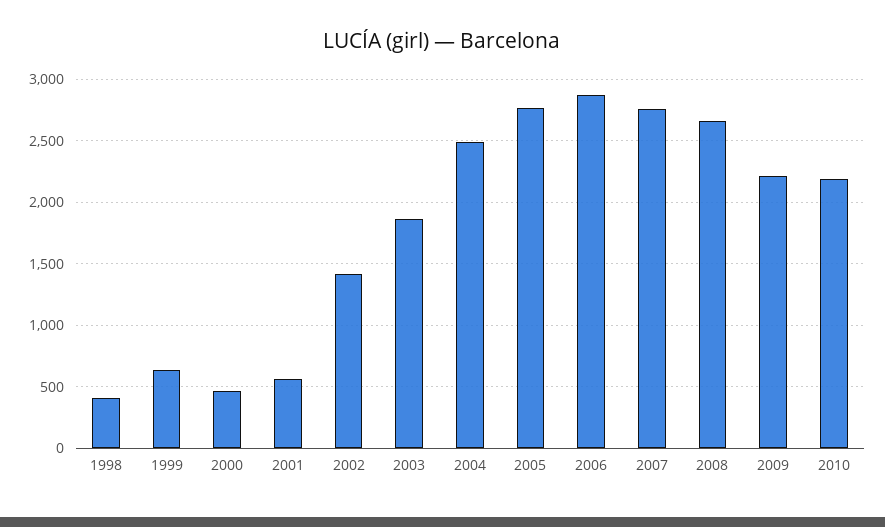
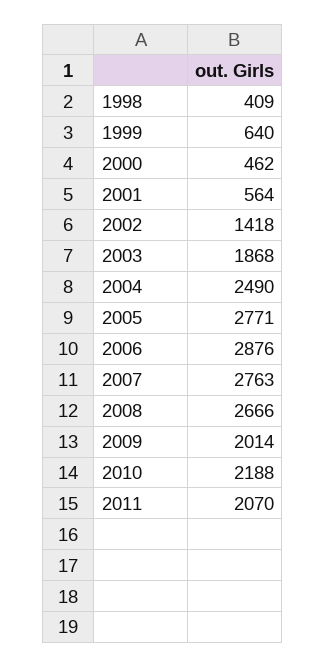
2009: 2200 -> 2014
2011: none -> 2070

